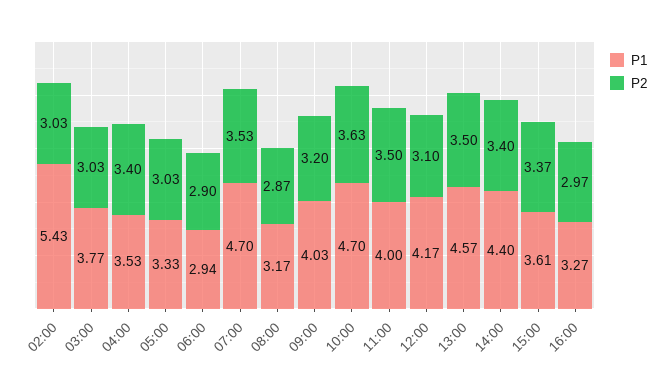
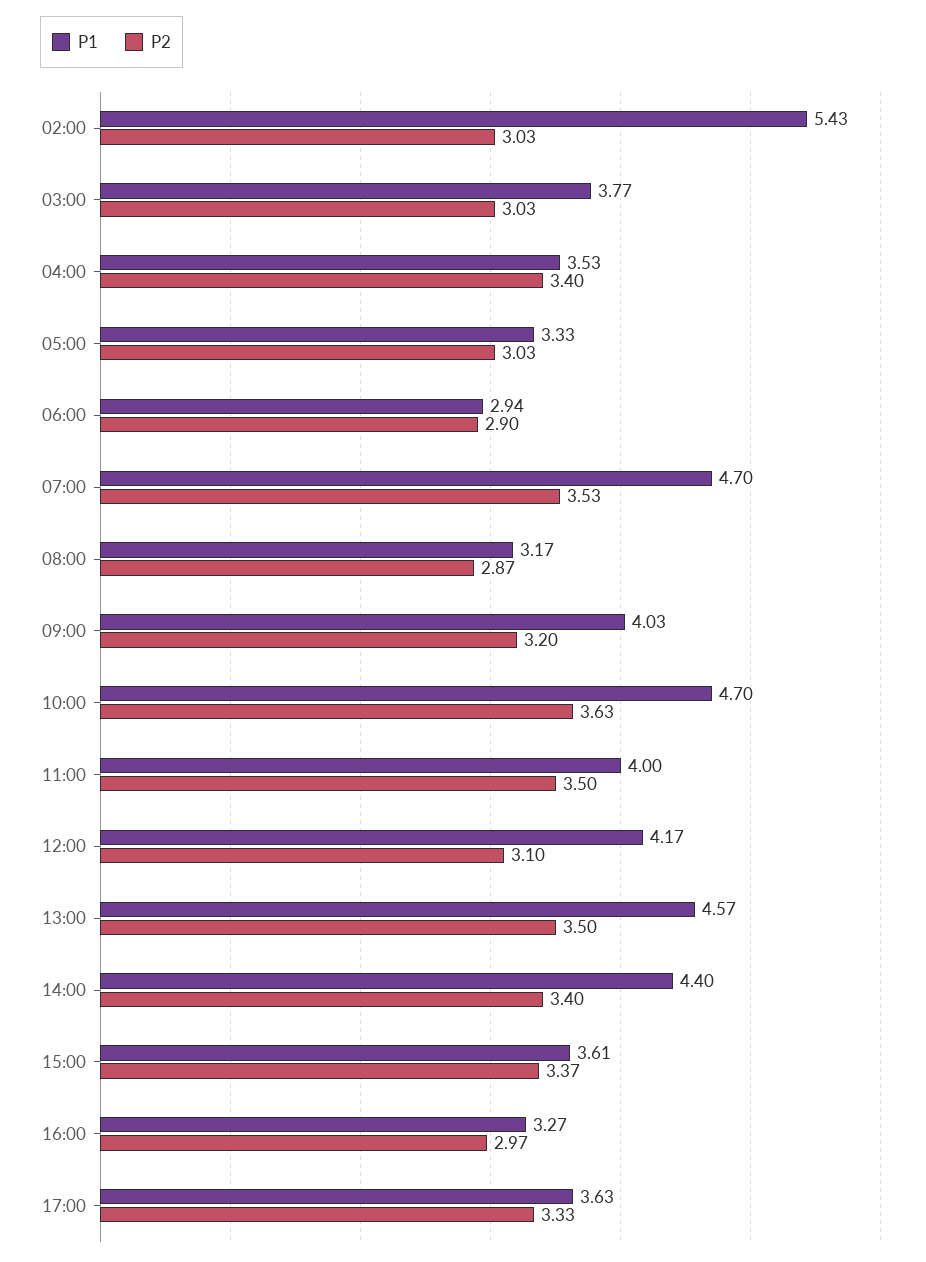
P1, 17:00: none -> 3.63
P2, 17:00: none -> 3.33

